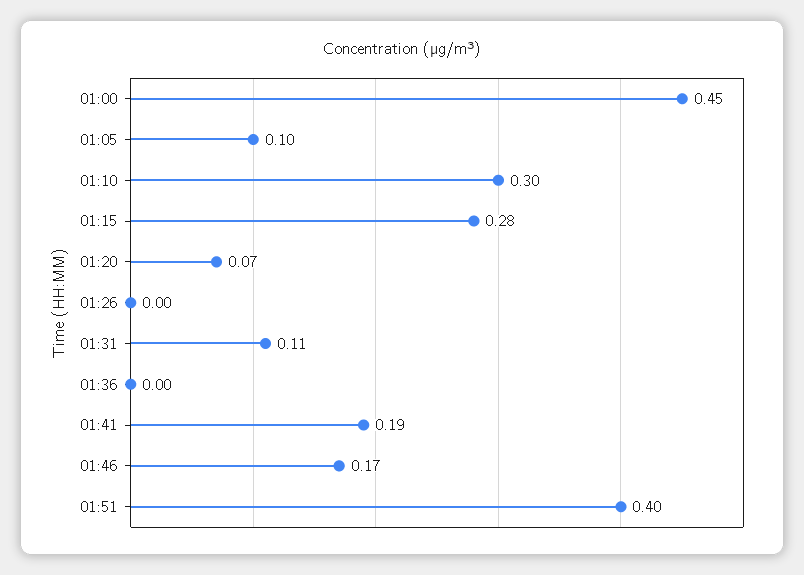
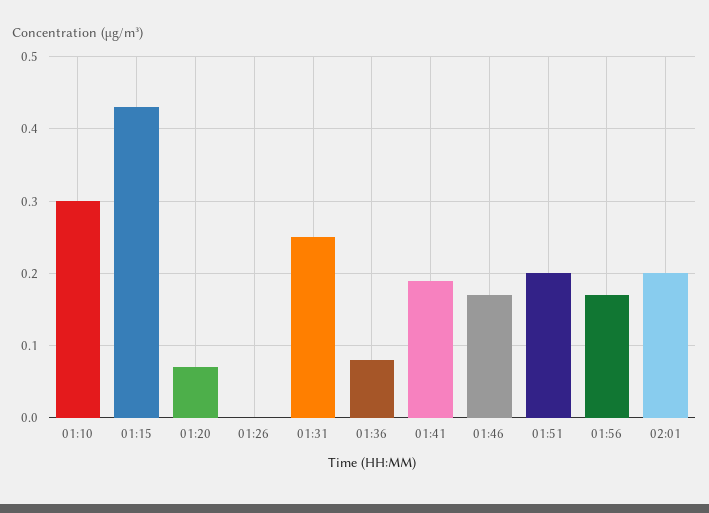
01:00: 0.45 -> none
01:05: 0.1 -> none
01:15: 0.28 -> 0.43
01:31: 0.11 -> 0.25
01:36: 0 -> 0.08
01:51: 0.4 -> 0.2
01:56: none -> 0.17
02:01: none -> 0.2

